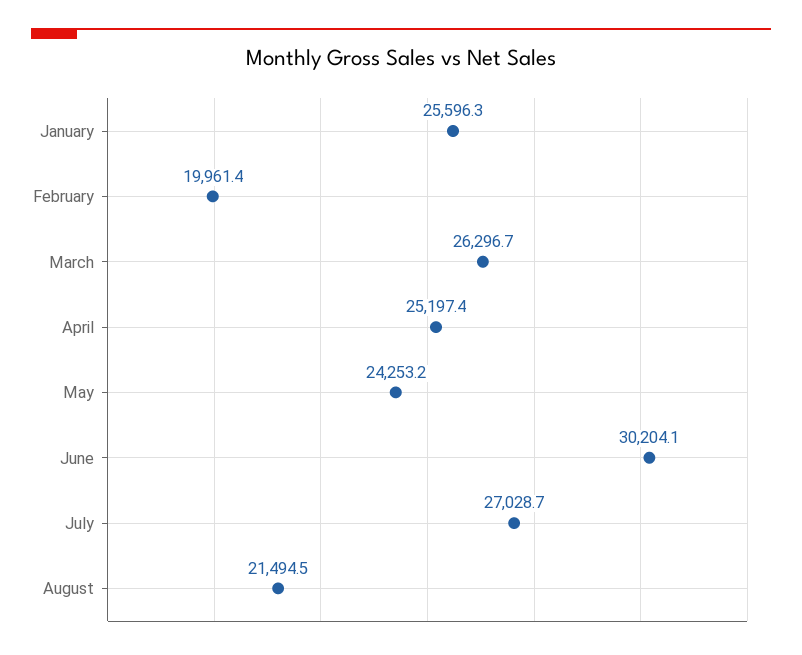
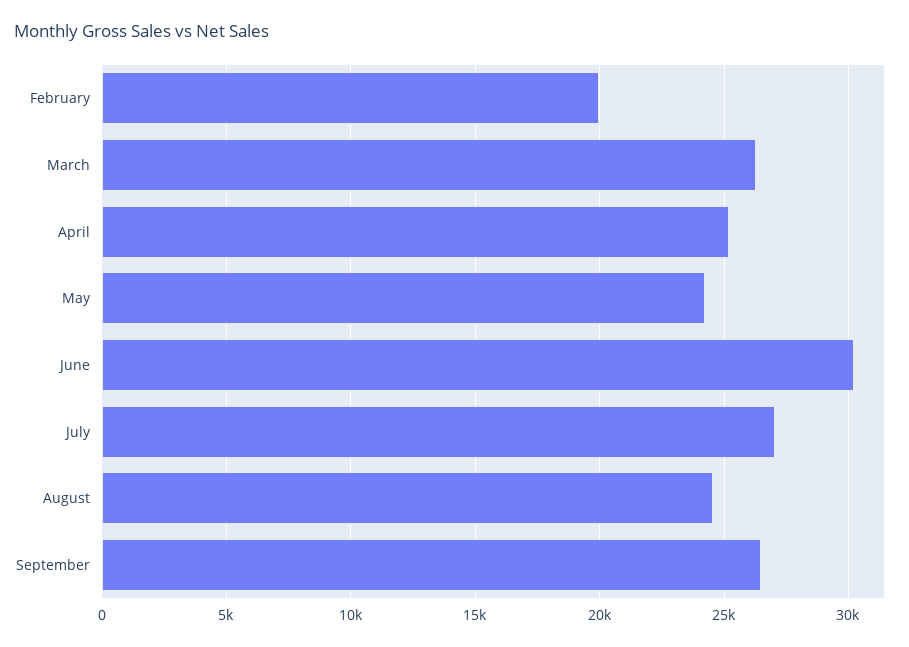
January: 25596.3 -> none
August: 21494.5 -> 24500
September: none -> 26500

